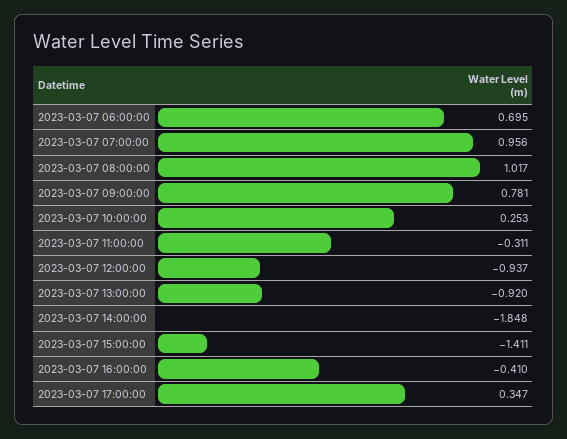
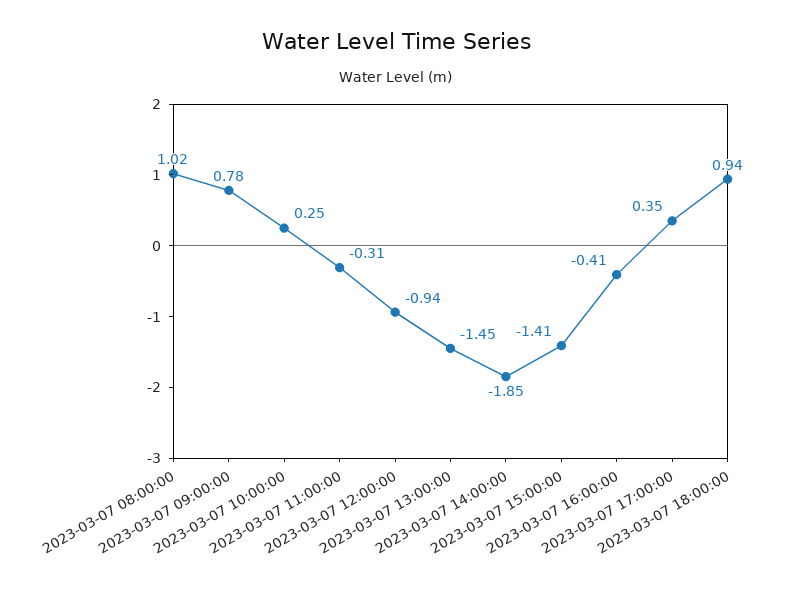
2023-03-07 06:00:00: 0.695 -> none
2023-03-07 07:00:00: 0.956 -> none
2023-03-07 13:00:00: -0.92 -> -1.45
2023-03-07 18:00:00: none -> 0.94

